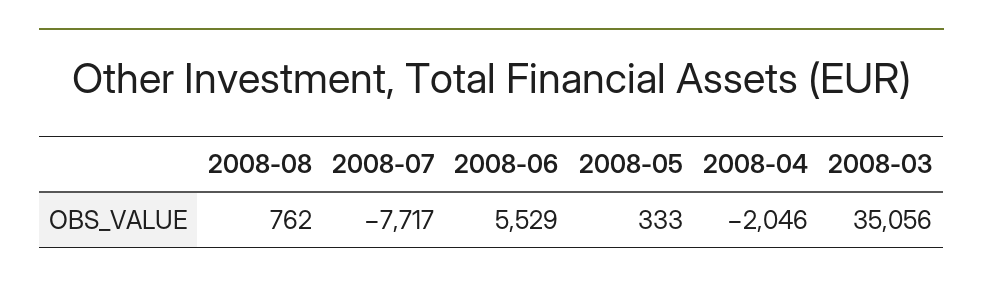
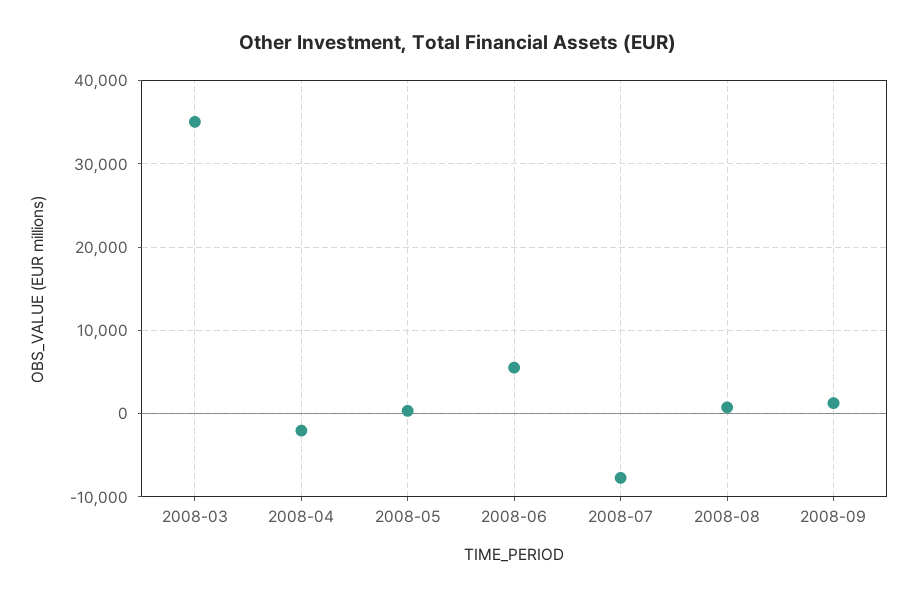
2008-09: none -> 1000

